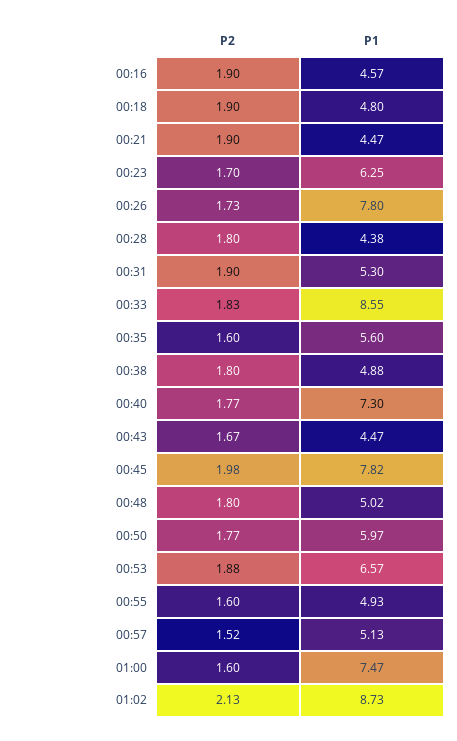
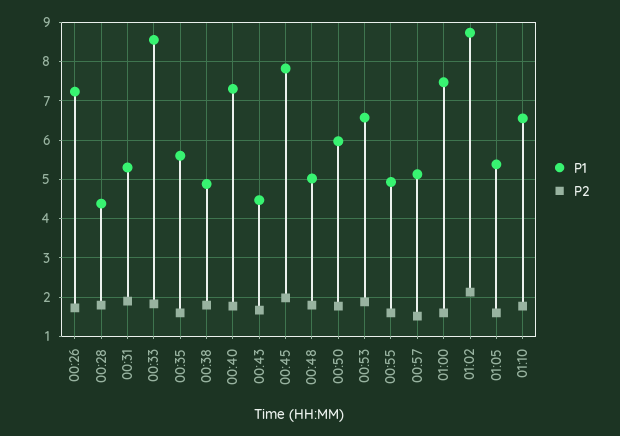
P2, 00:16: 1.9 -> none
P1, 00:16: 4.57 -> none
P2, 00:18: 1.9 -> none
P1, 00:18: 4.8 -> none
P2, 00:21: 1.9 -> none
P1, 00:21: 4.47 -> none
P2, 00:23: 1.7 -> none
P1, 00:23: 6.25 -> none
P1, 00:26: 7.8 -> 7.2
P1, 01:05: none -> 5.4
P2, 01:05: none -> 1.6
P1, 01:10: none -> 6.6
P2, 01:10: none -> 1.8

